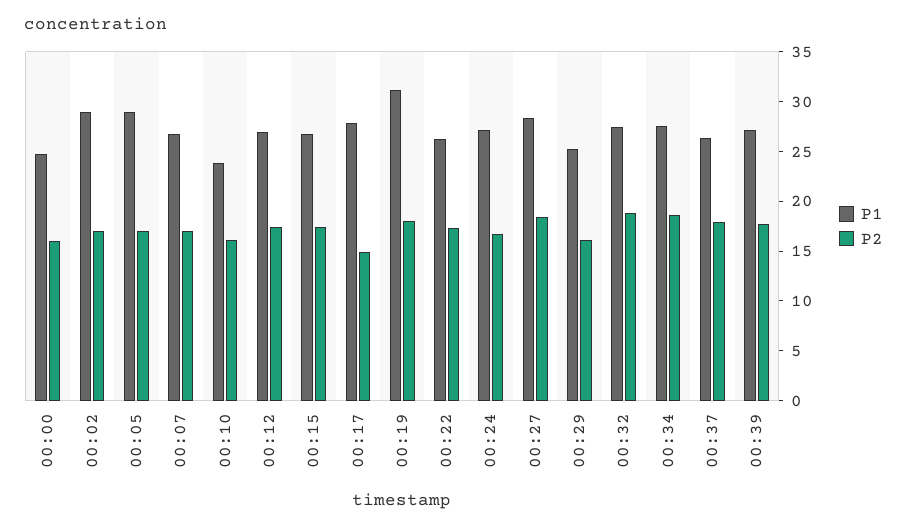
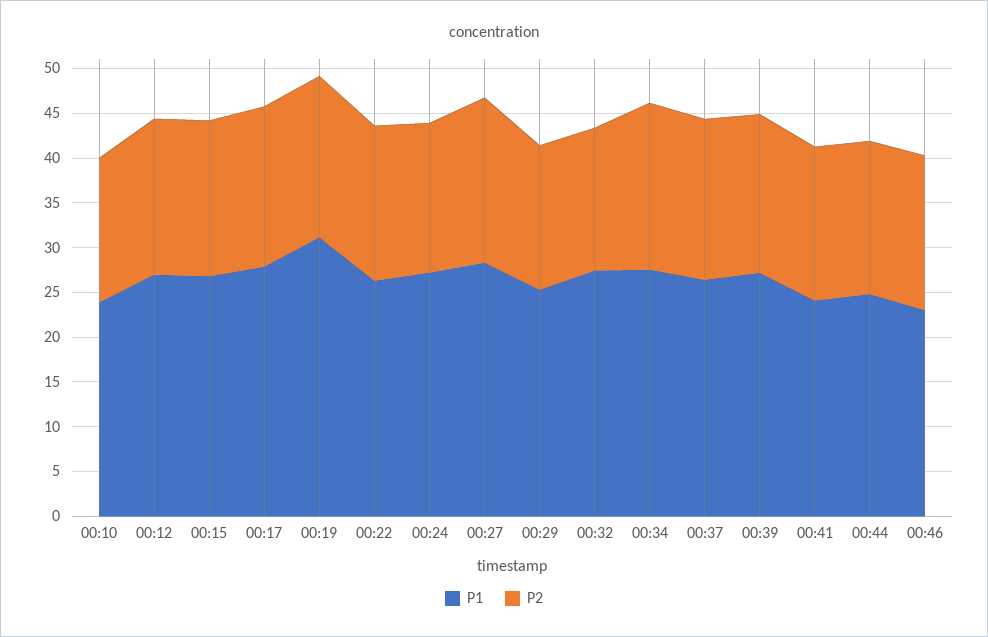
P1, 00:00: 25 -> none
P2, 00:00: 16 -> none
P1, 00:02: 29 -> none
P2, 00:02: 17 -> none
P1, 00:05: 29 -> none
P2, 00:05: 17 -> none
P1, 00:07: 27 -> none
P2, 00:07: 17 -> none
P2, 00:17: 15 -> 18
P2, 00:32: 19 -> 16
P1, 00:41: none -> 24
P2, 00:41: none -> 17
P1, 00:44: none -> 25
P2, 00:44: none -> 17
P1, 00:46: none -> 23
P2, 00:46: none -> 17

